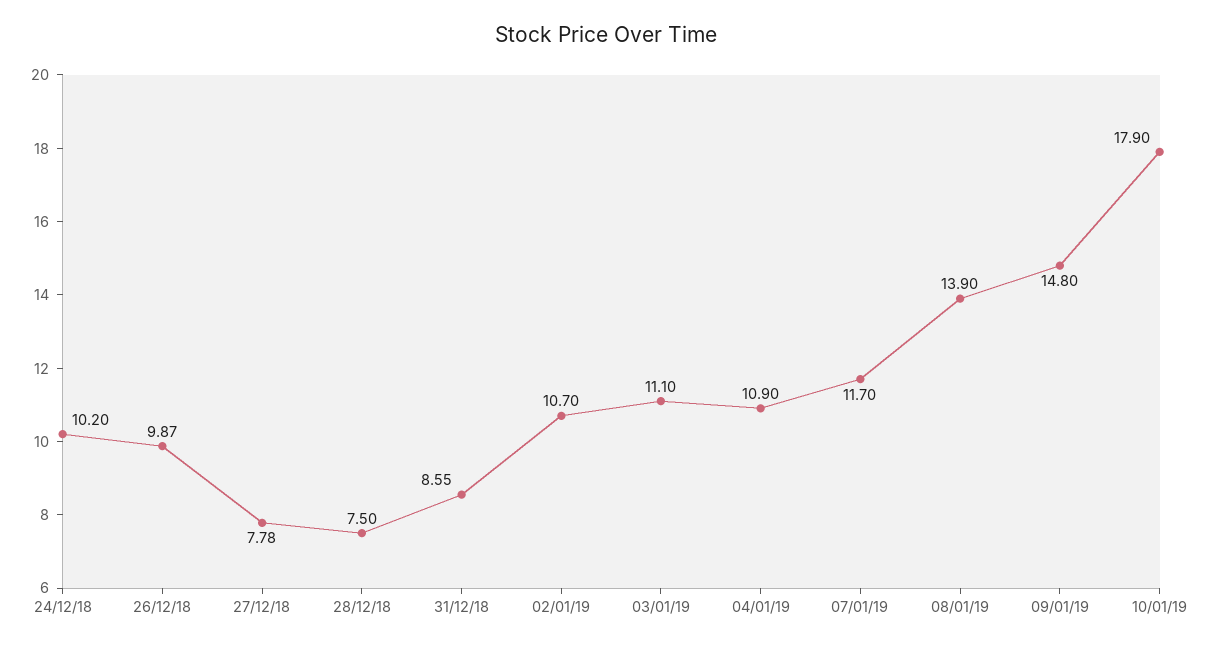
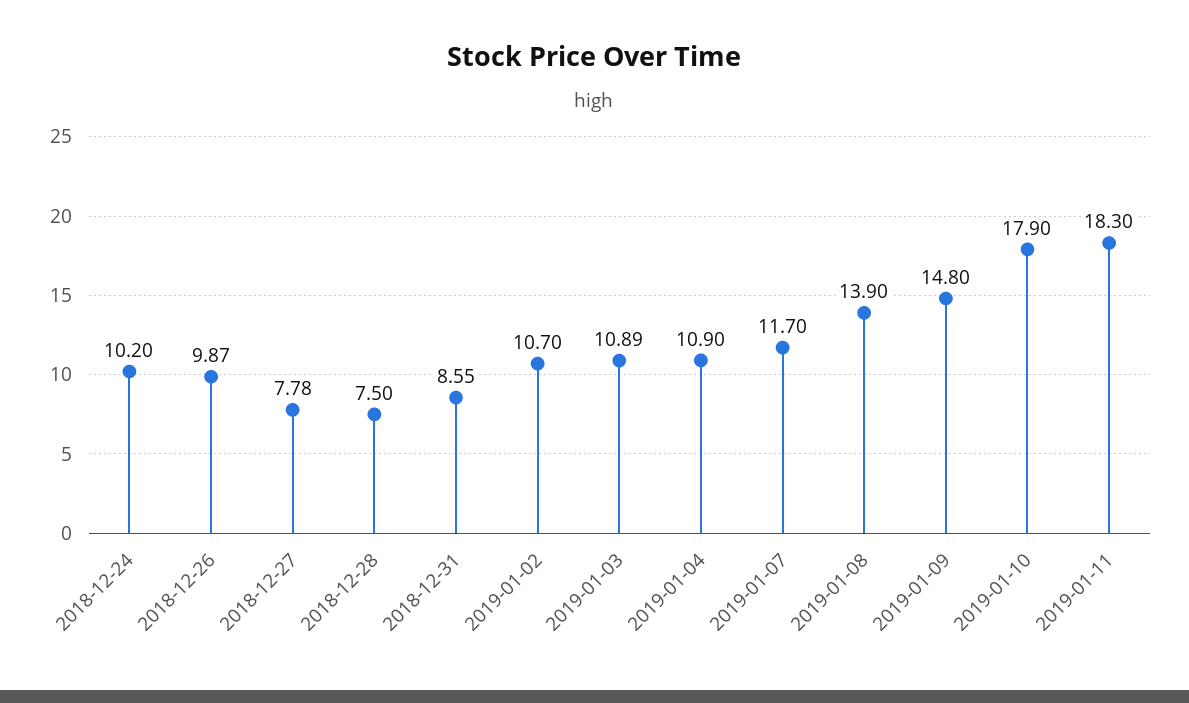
03/01/19: 11.1 -> 10.89
2019-01-11: none -> 18.3

